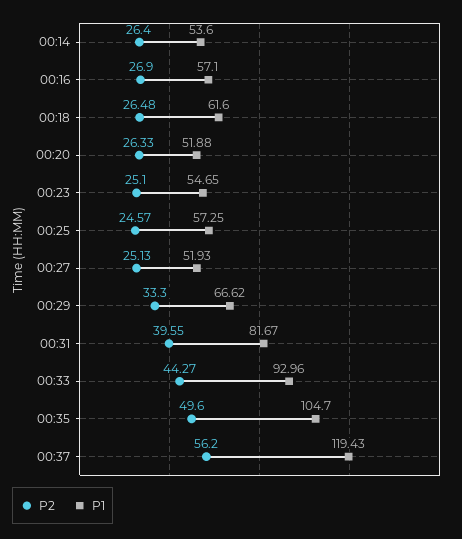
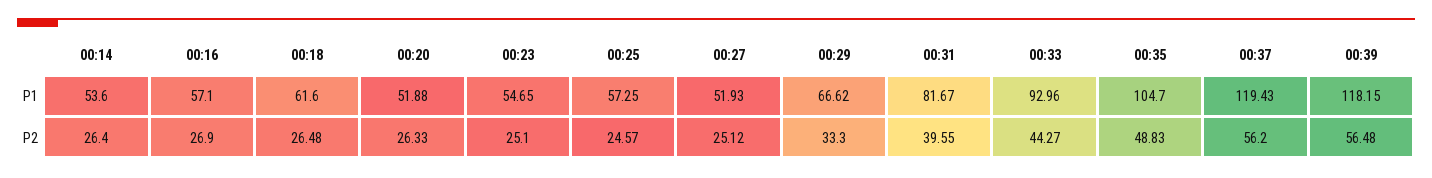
P2, 00:27: 25.13 -> 25.12
P2, 00:35: 49.6 -> 48.83
P1, 00:39: none -> 118.15
P2, 00:39: none -> 56.48

